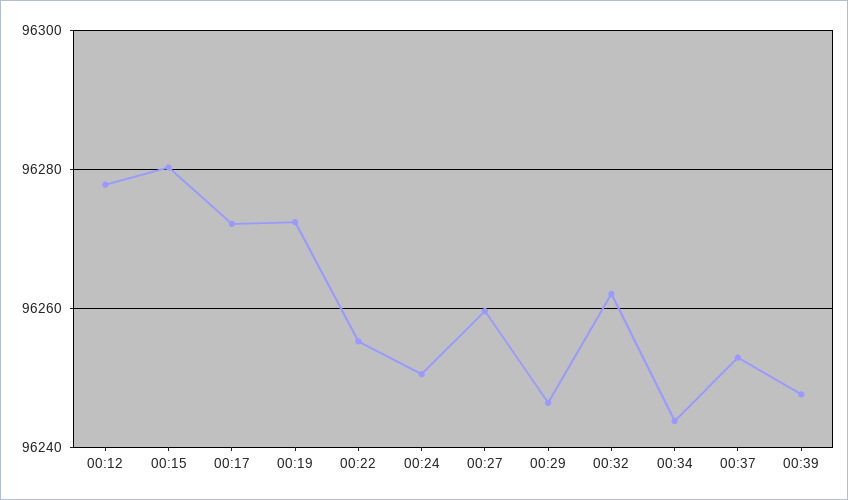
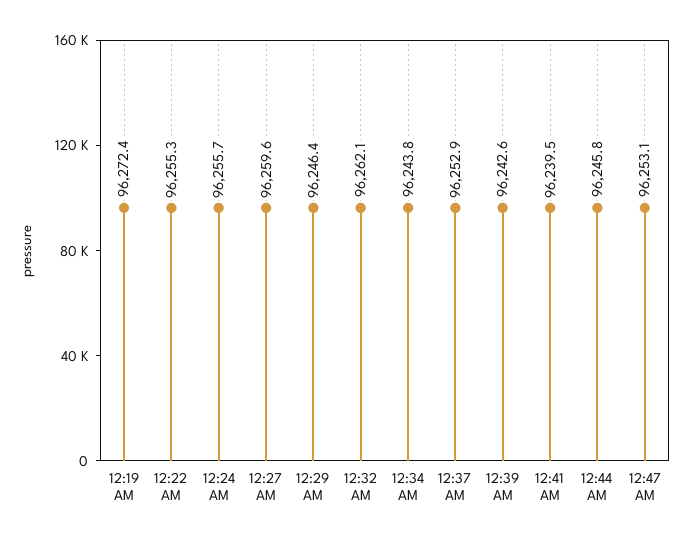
00:12: 96278 -> none
00:15: 96280 -> none
00:17: 96272 -> none
00:24: 96250 -> 96255.7
00:39: 96248 -> 96242.6
12:41 AM: none -> 96239.5
12:44 AM: none -> 96245.8
12:47 AM: none -> 96253.1

